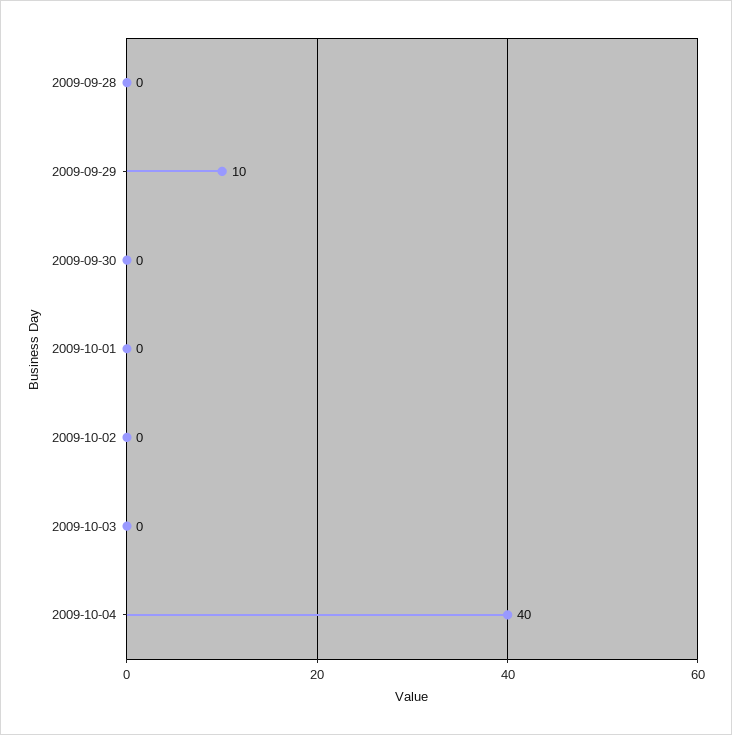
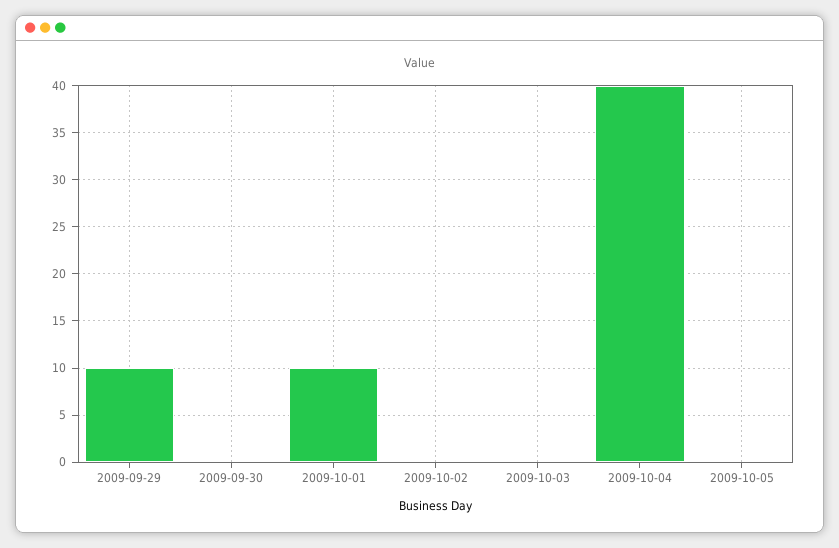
2009-09-28: 0 -> none
2009-10-01: 0 -> 10
2009-10-05: none -> 0

